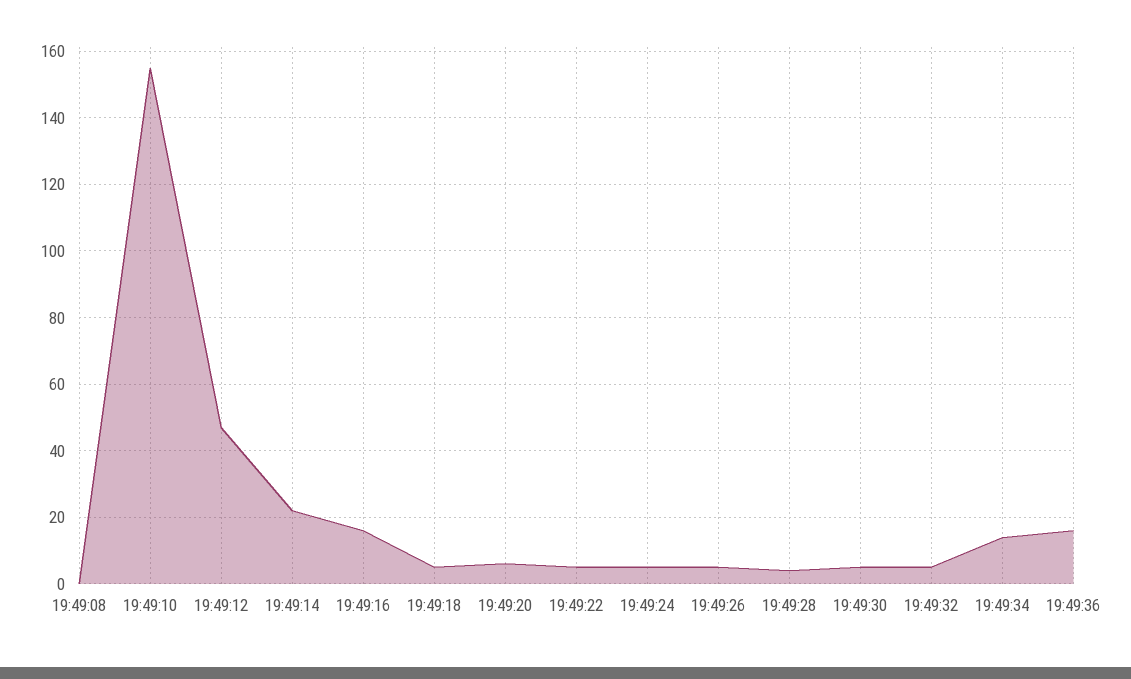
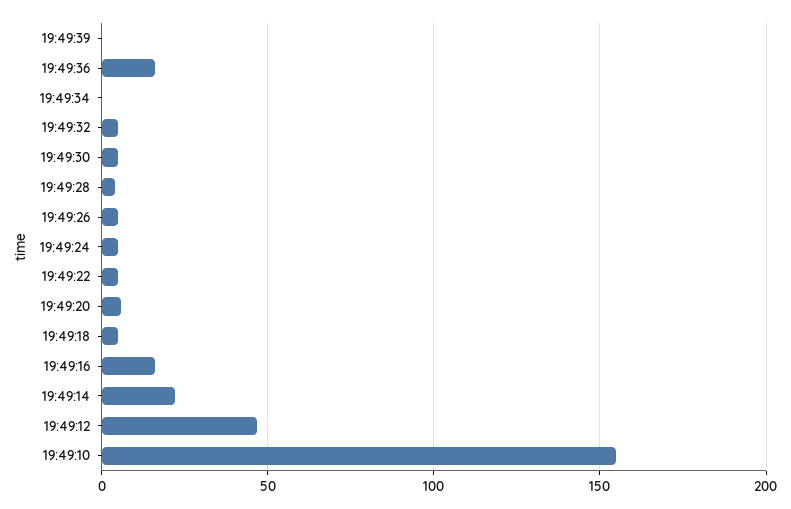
19:49:08: 0 -> none
19:49:34: 14 -> 0
19:49:39: none -> 0

